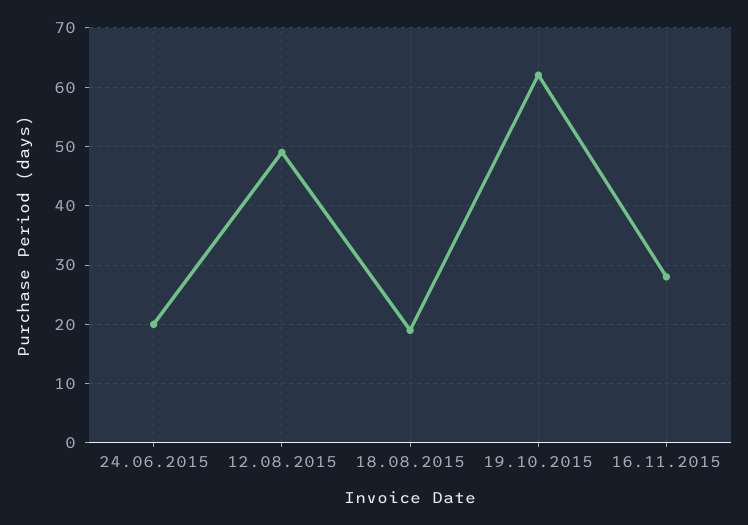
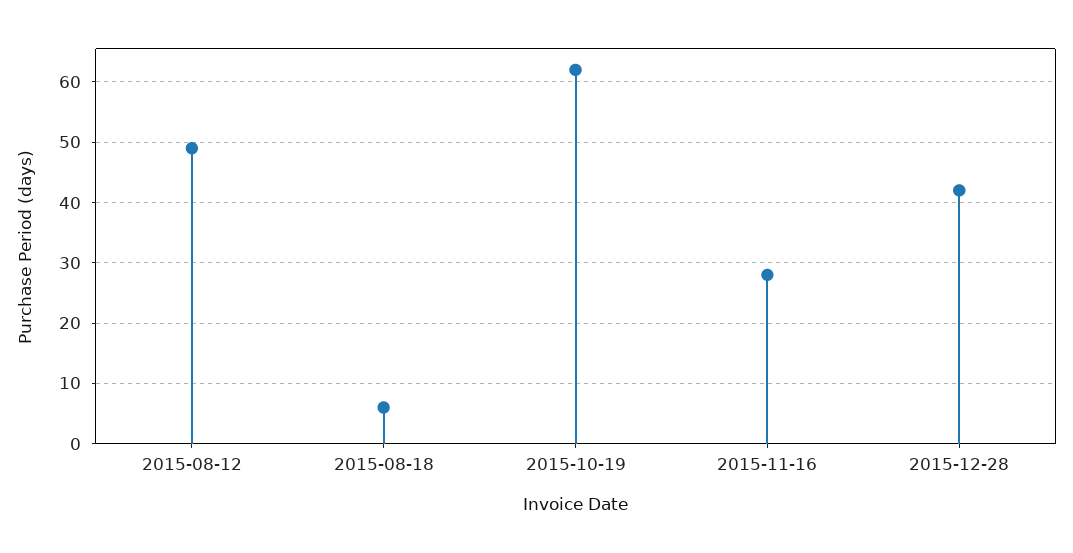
24.06.2015: 20 -> none
18.08.2015: 20 -> 6
2015-12-28: none -> 42

